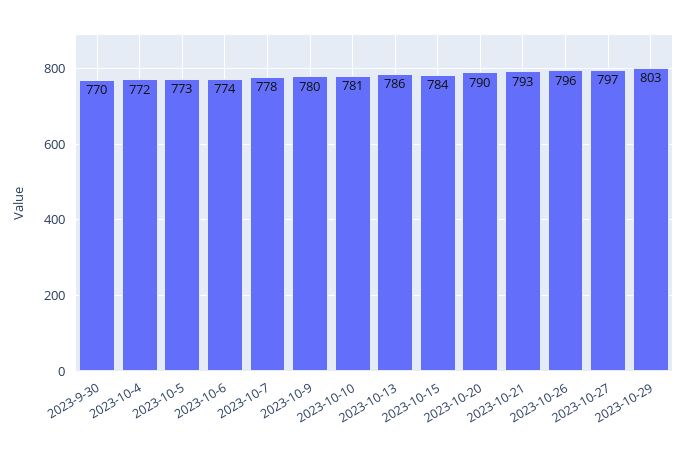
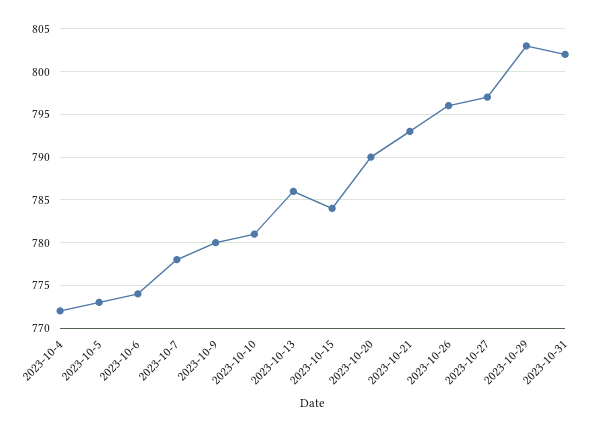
2023-9-30: 770 -> none
2023-10-31: none -> 802

